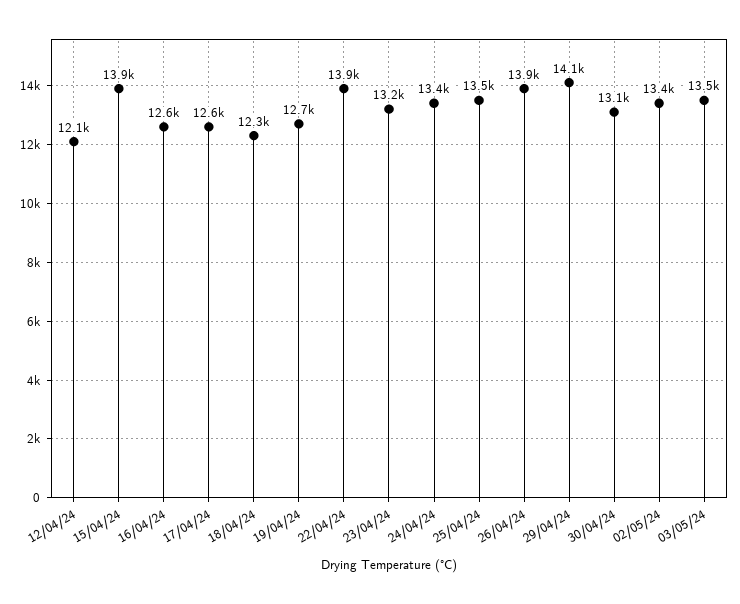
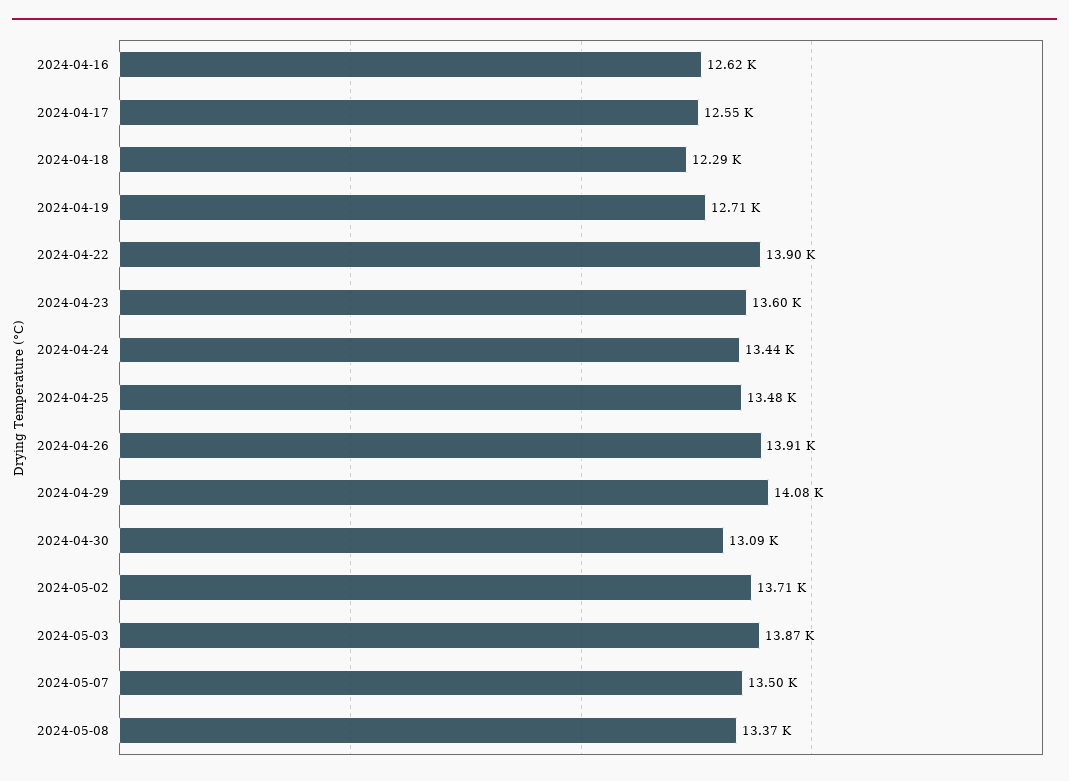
12/04/24: 12100 -> none
15/04/24: 13900 -> none
23/04/24: 13200 -> 13600
02/05/24: 13400 -> 13710
03/05/24: 13500 -> 13870
2024-05-07: none -> 13500
2024-05-08: none -> 13370

